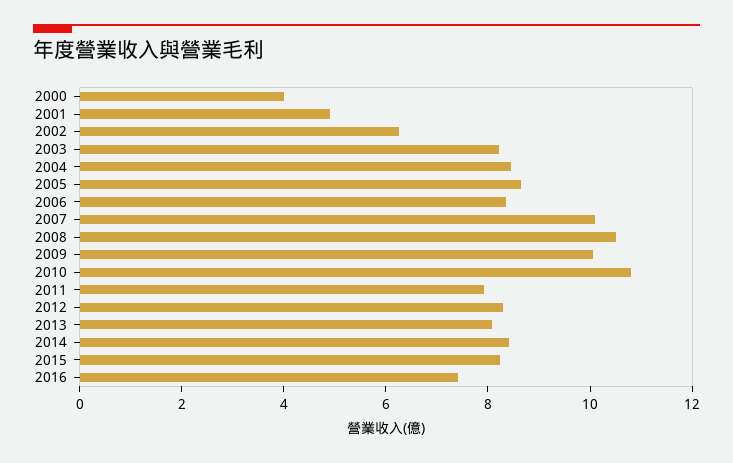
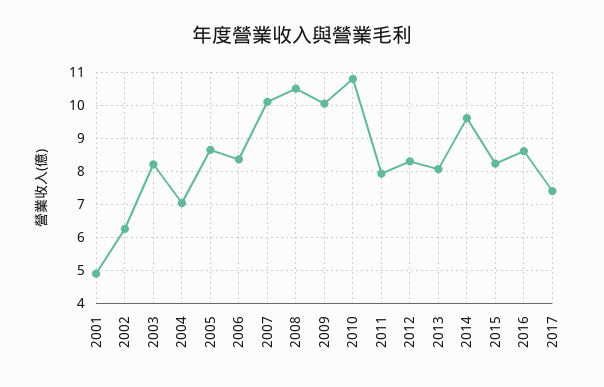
2000: 4 -> none
2004: 8.5 -> 7
2014: 8.5 -> 9.6
2016: 7.5 -> 8.6
2017: none -> 7.4

